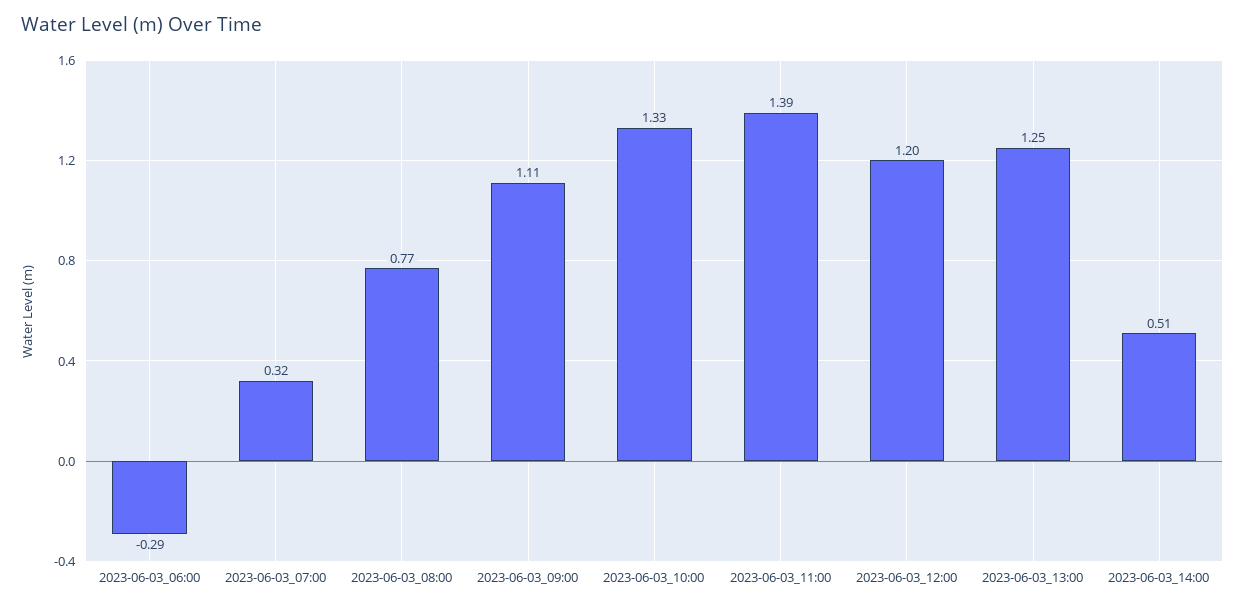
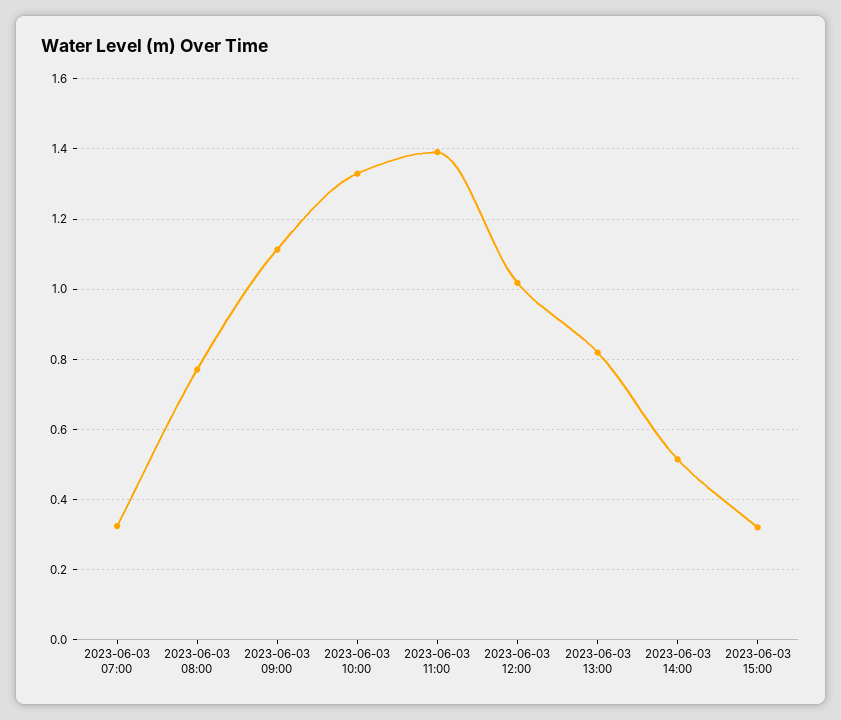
2023-06-03_06:00: -0.29 -> none
2023-06-03_12:00: 1.2 -> 1.02
2023-06-03_13:00: 1.25 -> 0.82
2023-06-03 15:00: none -> 0.32

